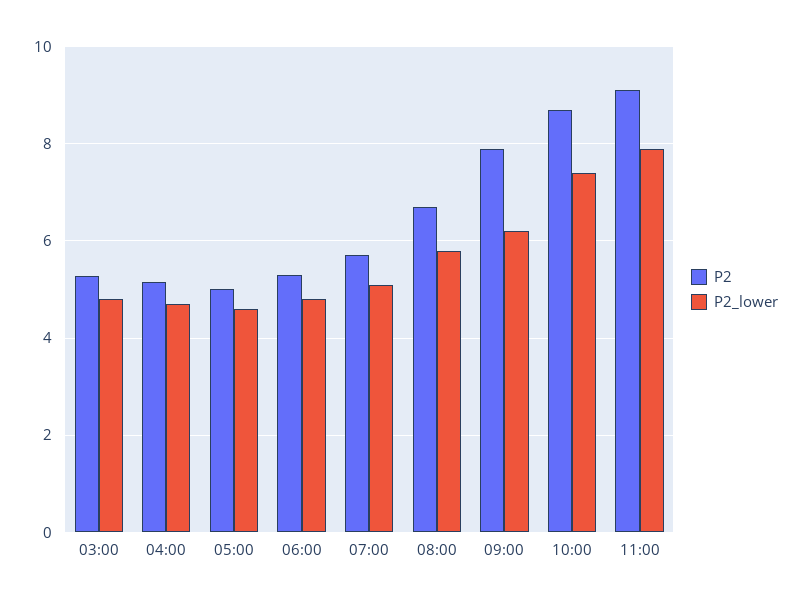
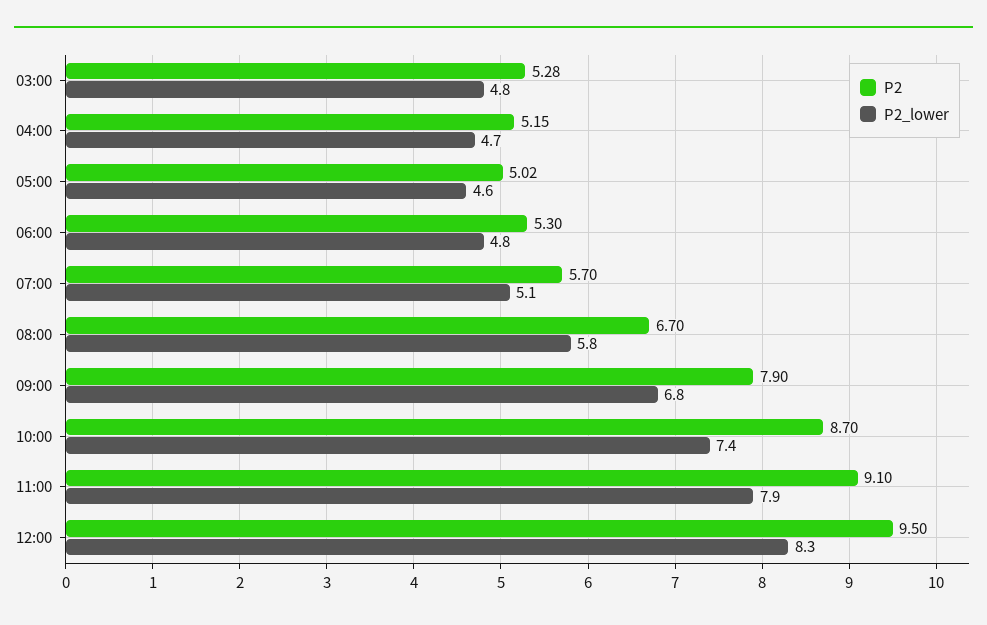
P2_lower, 09:00: 6.2 -> 6.8
P2, 12:00: none -> 9.5
P2_lower, 12:00: none -> 8.3

